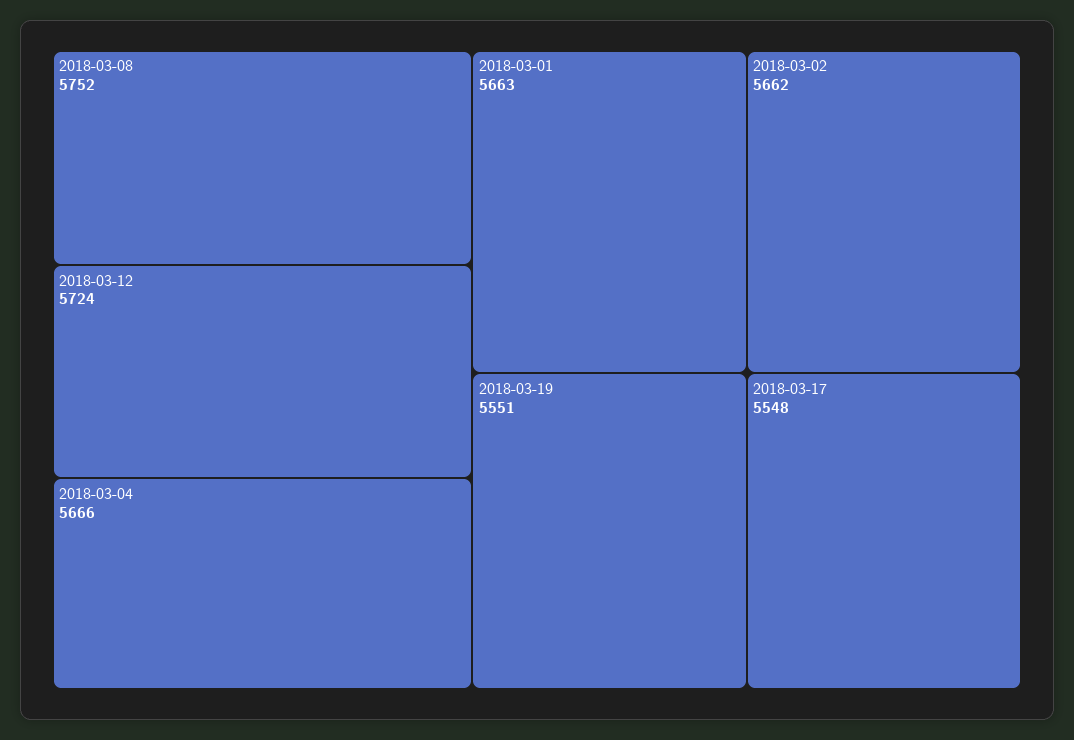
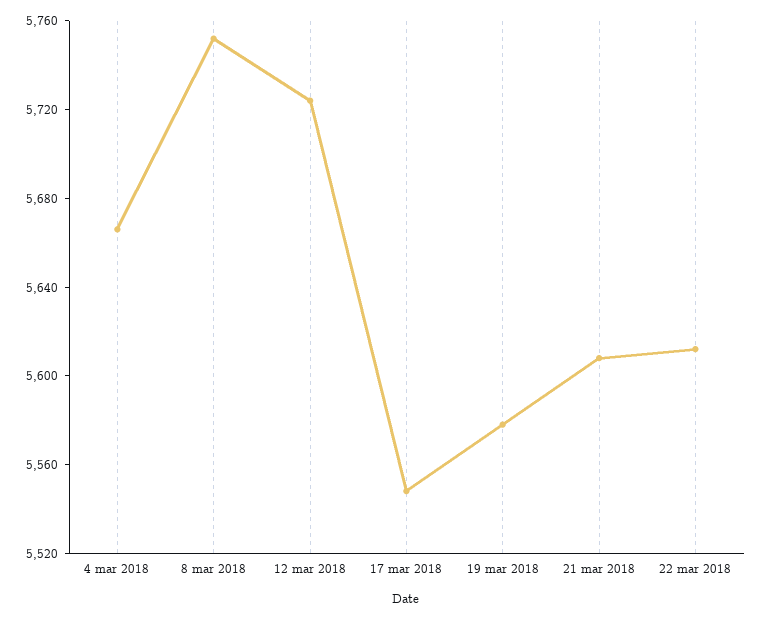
2018-03-01: 5663 -> none
2018-03-02: 5662 -> none
2018-03-19: 5551 -> 5580
21 mar 2018: none -> 5610
22 mar 2018: none -> 5610

